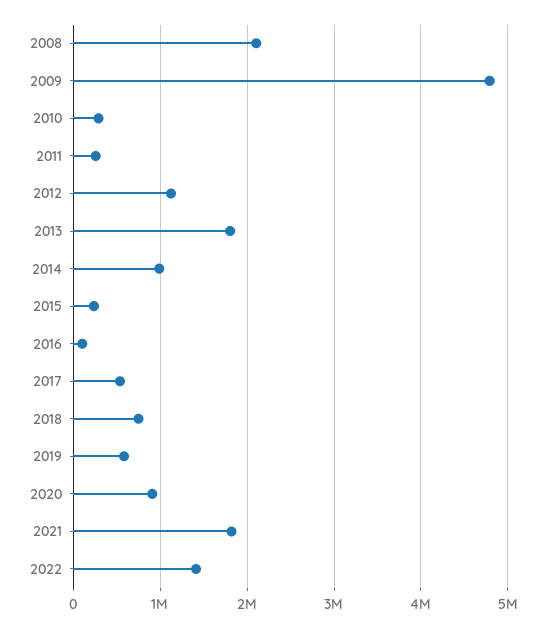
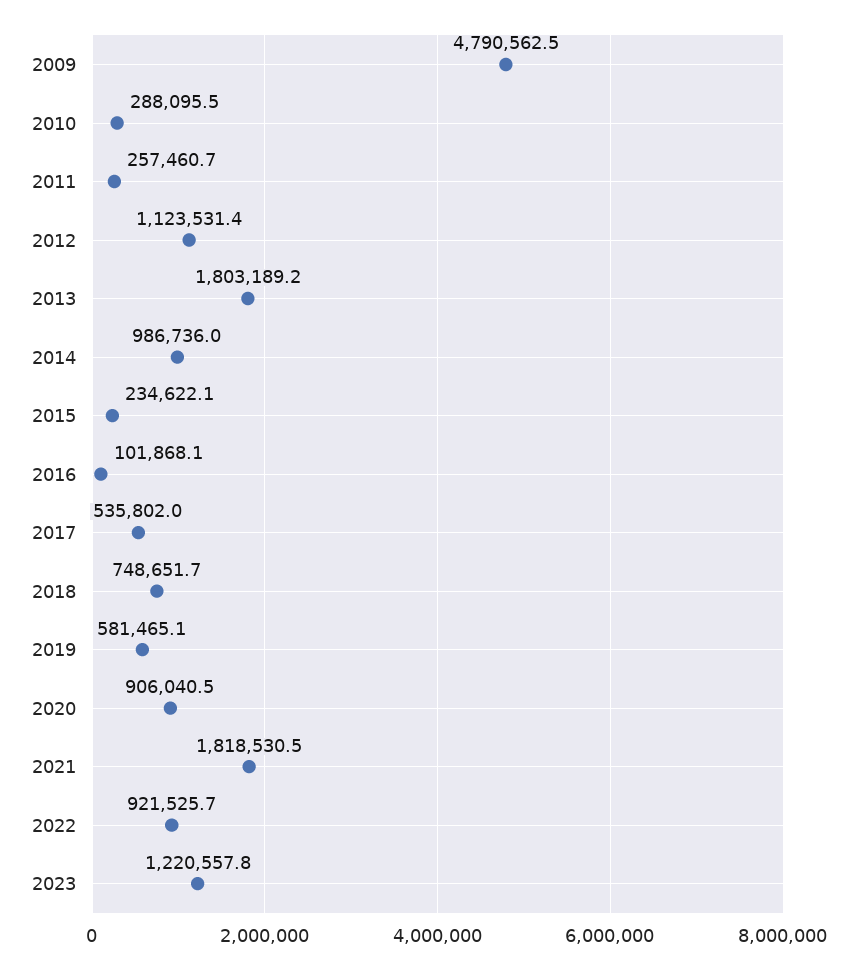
2008: 2100000 -> none
2022: 1400000 -> 921525.7
2023: none -> 1220557.8

